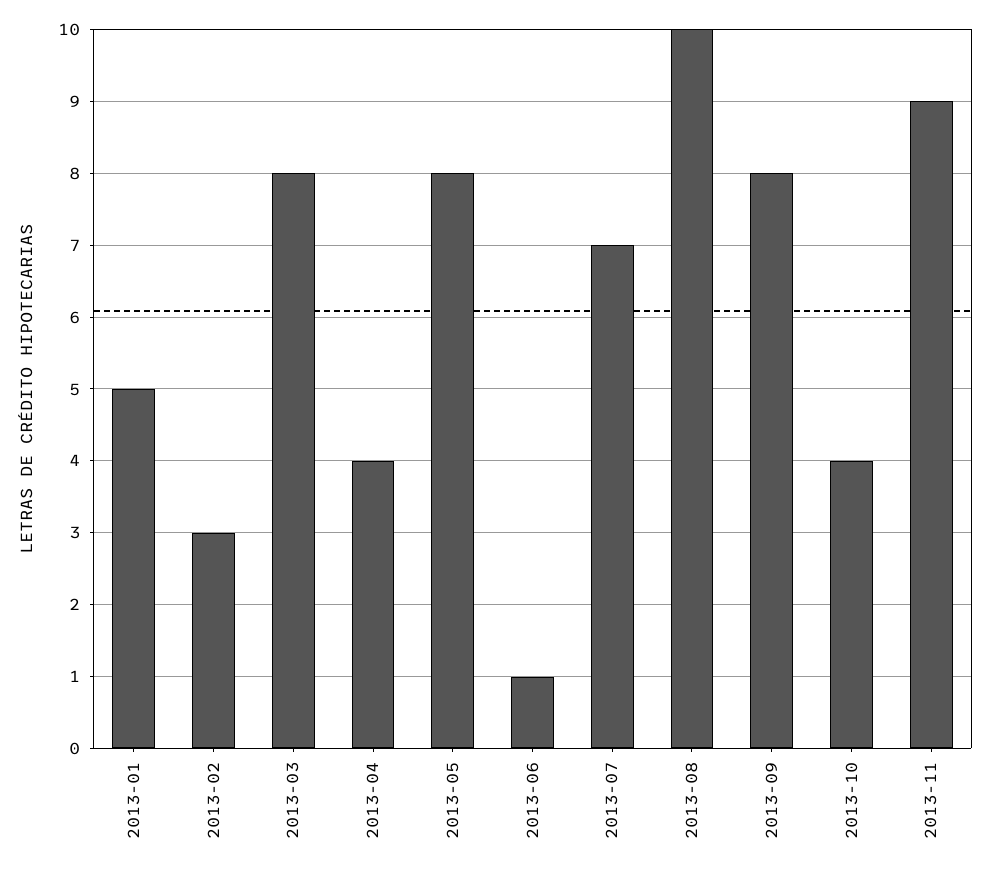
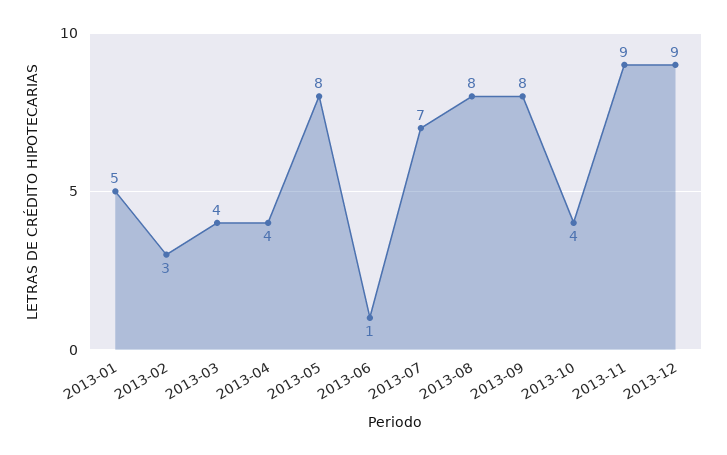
2013-03: 8 -> 4
2013-08: 10 -> 8
2013-12: none -> 9

